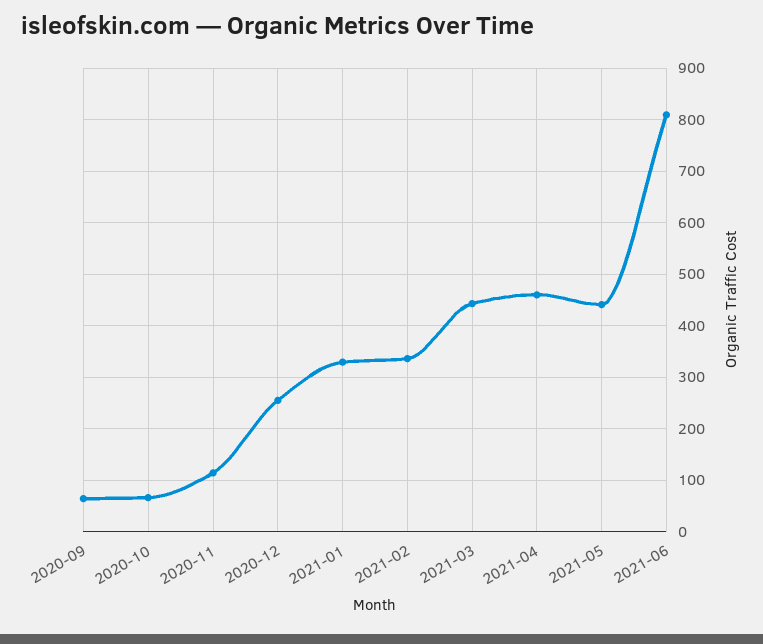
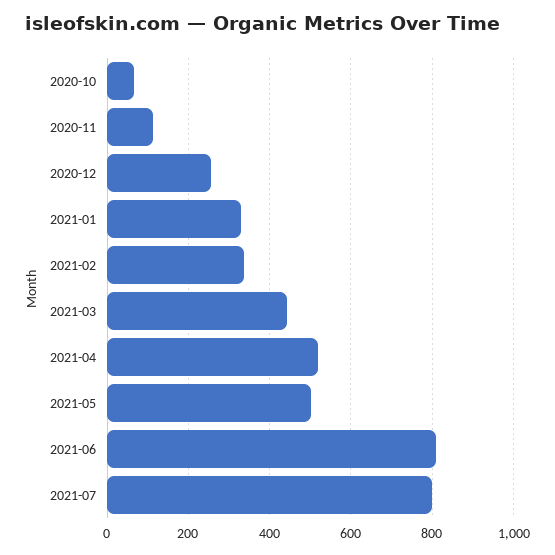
2020-09: 60 -> none
2021-04: 460 -> 520
2021-05: 440 -> 500
2021-07: none -> 800

